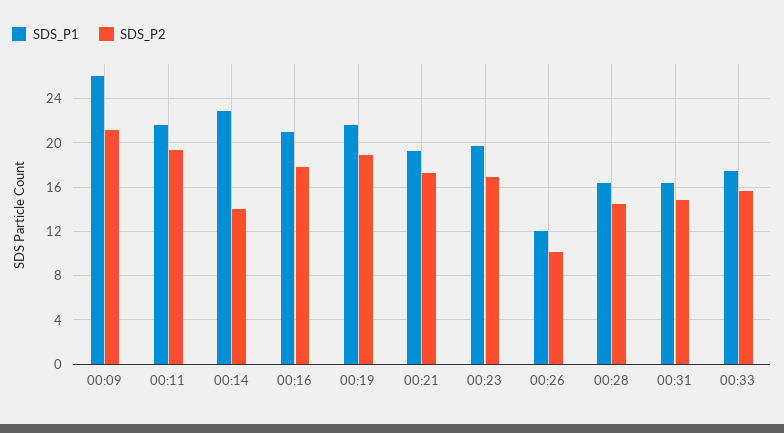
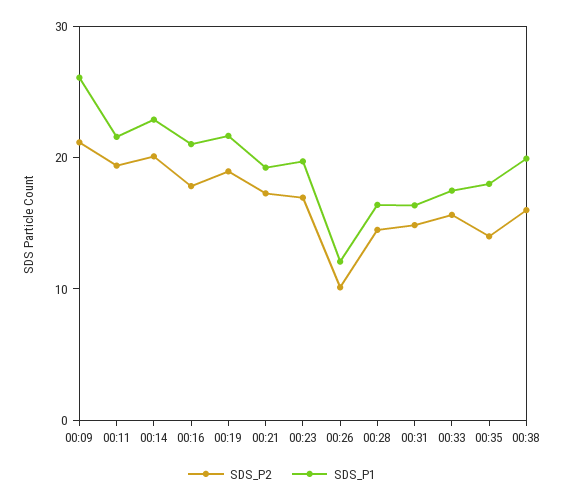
SDS_P2, 00:14: 14 -> 20
SDS_P2, 00:35: none -> 14
SDS_P1, 00:35: none -> 18
SDS_P2, 00:38: none -> 16
SDS_P1, 00:38: none -> 20

